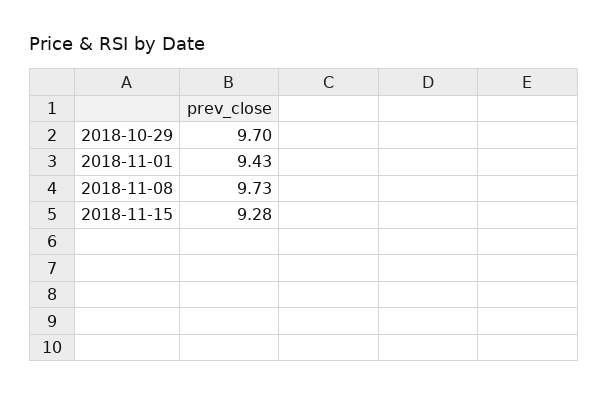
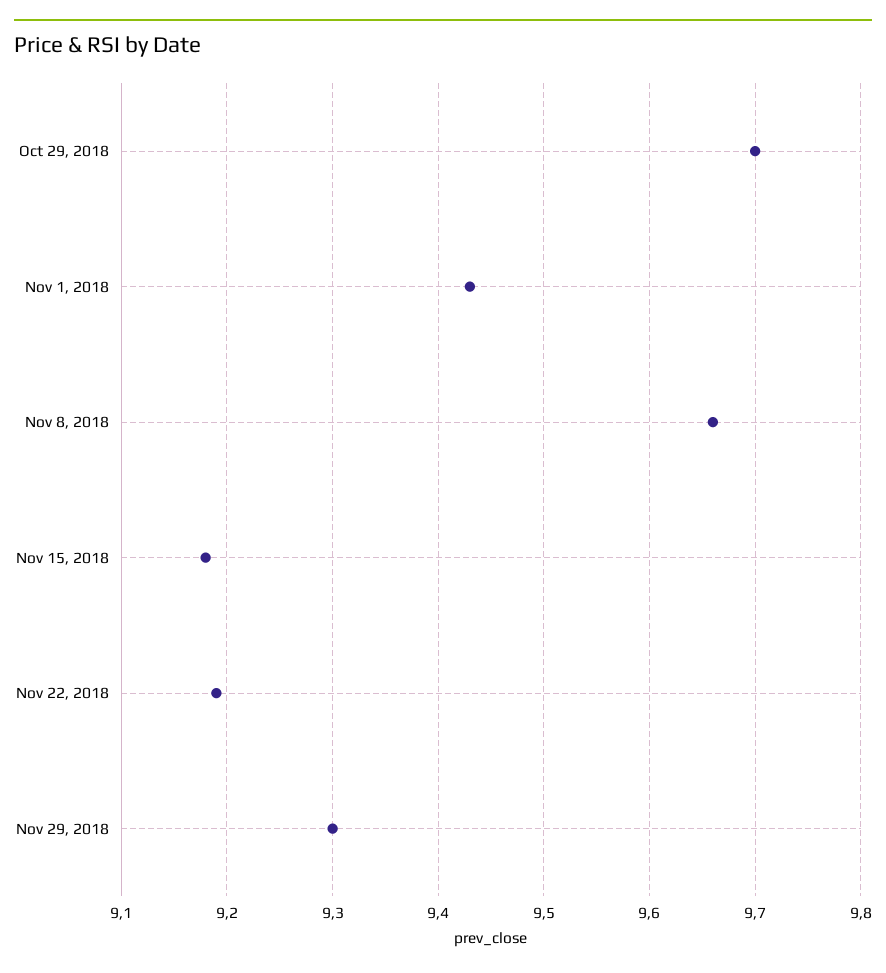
2018-11-08: 9.73 -> 9.66
2018-11-15: 9.28 -> 9.18
Nov 22, 2018: none -> 9.19
Nov 29, 2018: none -> 9.3

